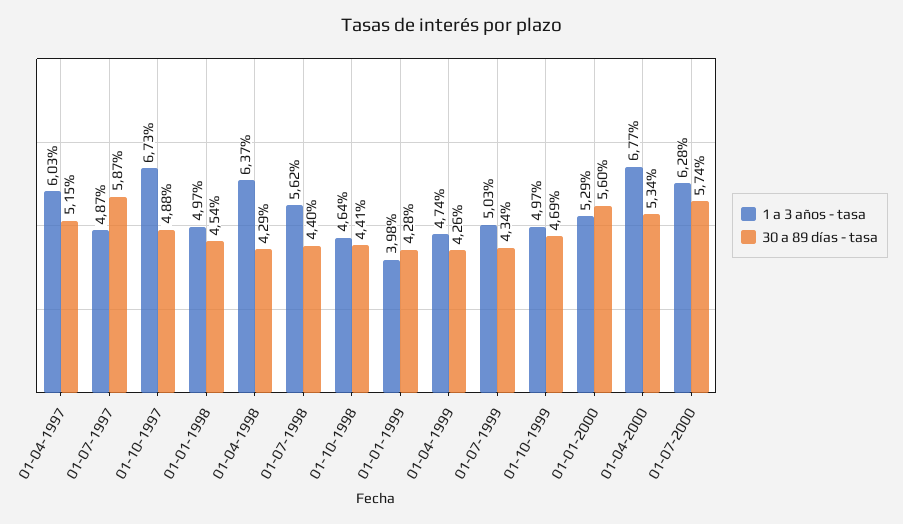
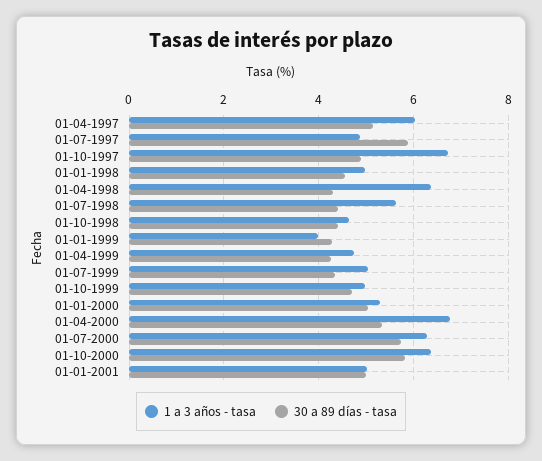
30 a 89 días - tasa, 01-01-2000: 5.6 -> 5
1 a 3 años - tasa, 01-10-2000: none -> 6.4
30 a 89 días - tasa, 01-10-2000: none -> 5.8
1 a 3 años - tasa, 01-01-2001: none -> 5
30 a 89 días - tasa, 01-01-2001: none -> 5

